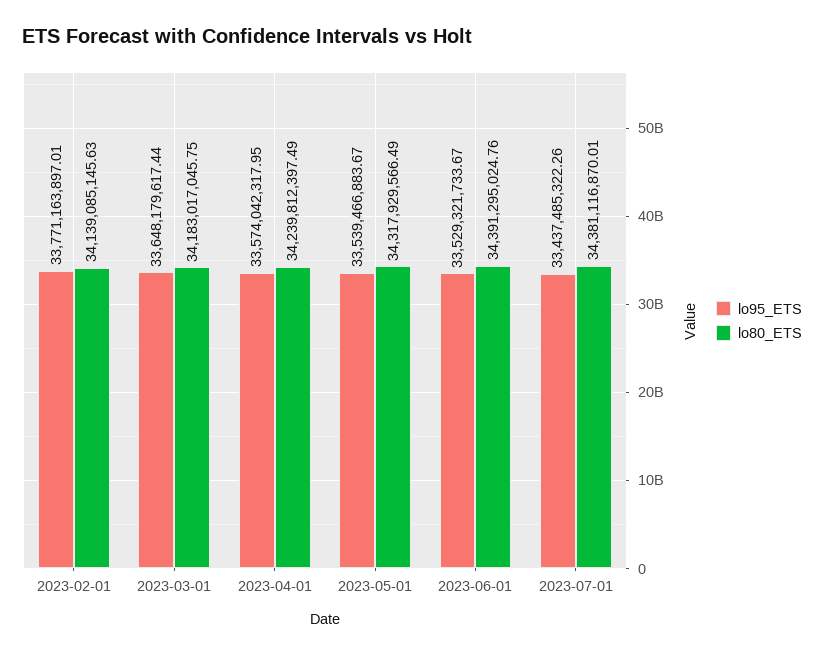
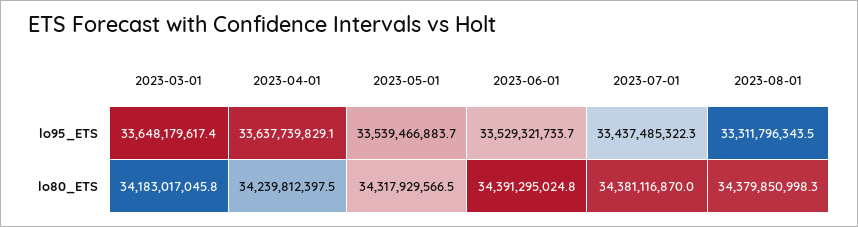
lo95_ETS, 2023-02-01: 33771163897.01 -> none
lo80_ETS, 2023-02-01: 34139085145.63 -> none
lo95_ETS, 2023-04-01: 33574042317.95 -> 33637739829.1
lo95_ETS, 2023-08-01: none -> 33311796343.5
lo80_ETS, 2023-08-01: none -> 34379850998.3

